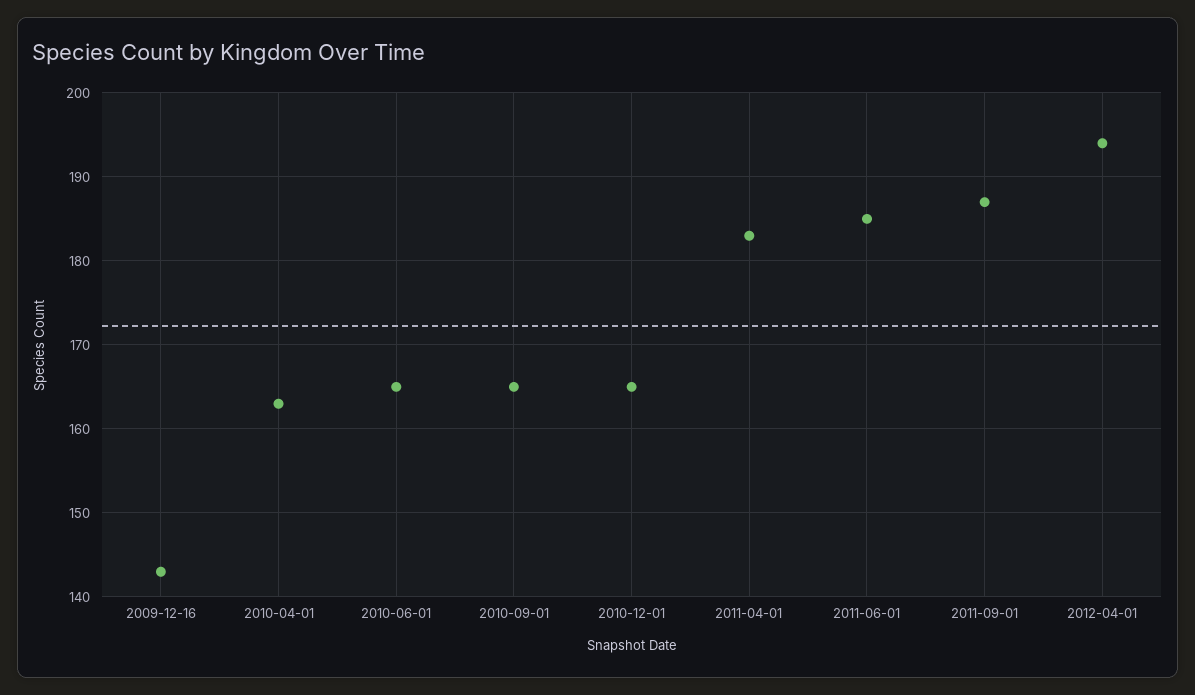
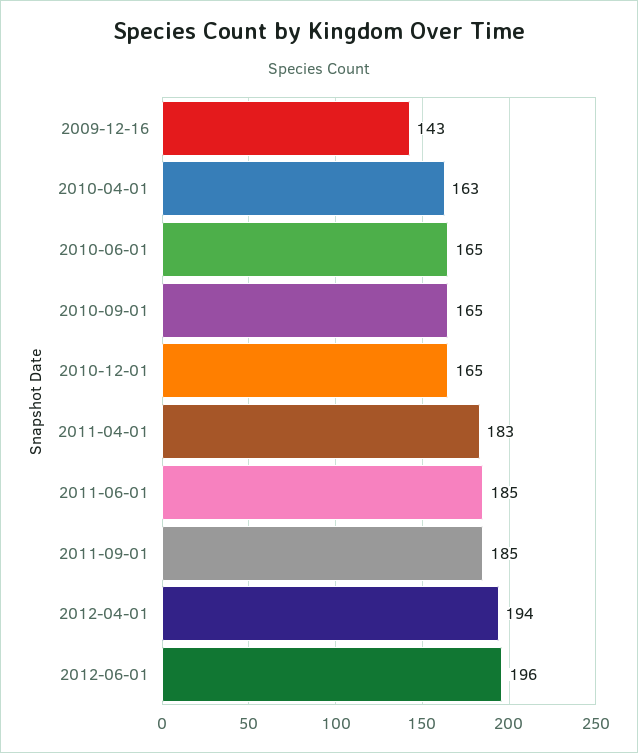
2011-09-01: 187 -> 185
2012-06-01: none -> 196

